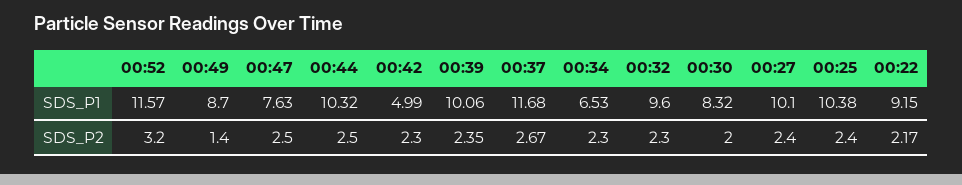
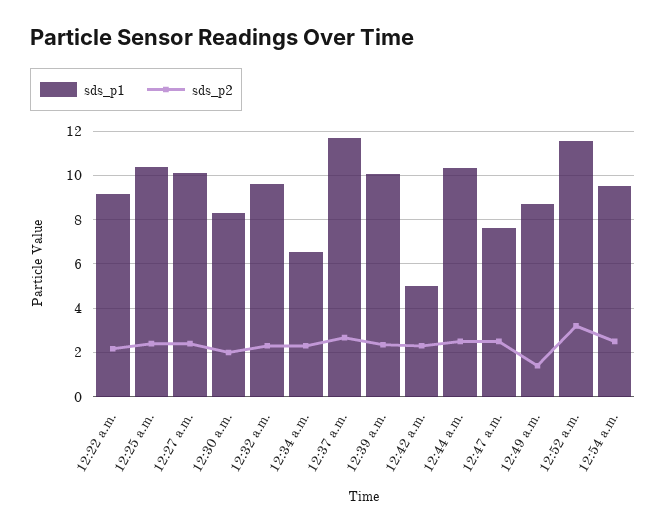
SDS_P1, 12:54 a.m.: none -> 9.5
SDS_P2, 12:54 a.m.: none -> 2.5

